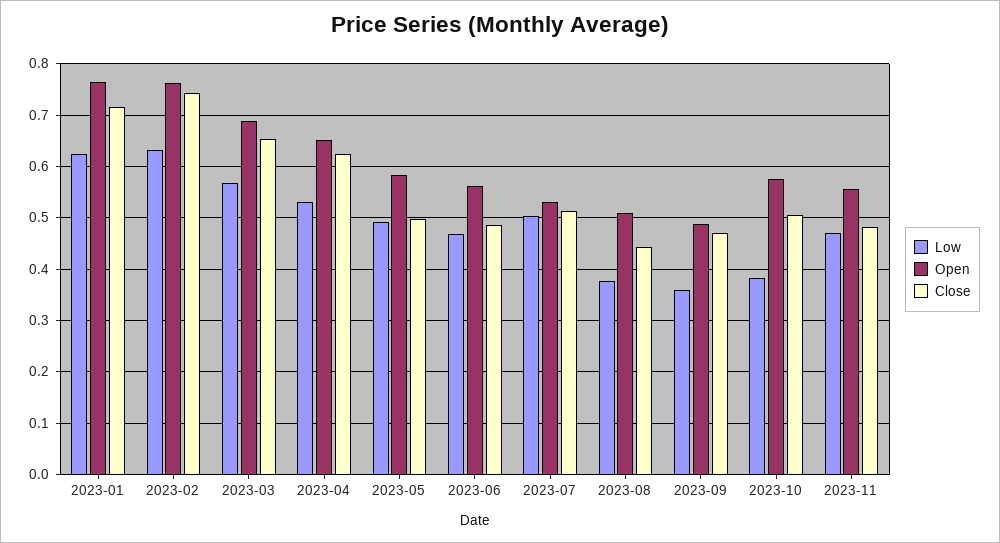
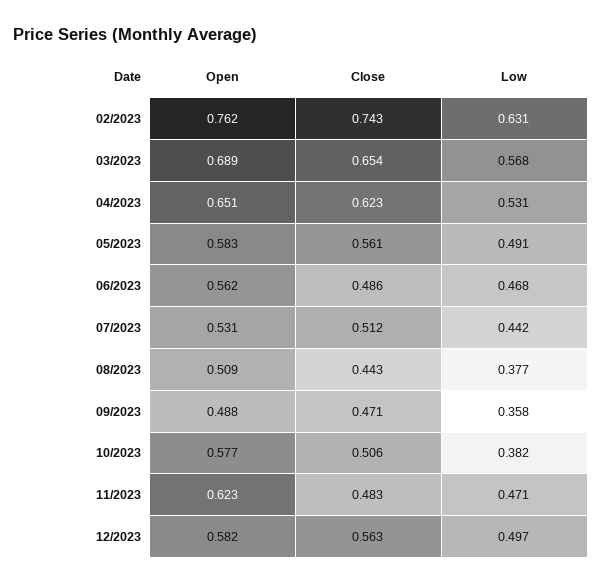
Low, 2023-01: 0.62 -> none
Open, 2023-01: 0.76 -> none
Close, 2023-01: 0.72 -> none
Close, 2023-05: 0.5 -> 0.561
Low, 2023-07: 0.5 -> 0.442
Open, 2023-11: 0.56 -> 0.623
Open, 12/2023: none -> 0.582
Close, 12/2023: none -> 0.563
Low, 12/2023: none -> 0.497

